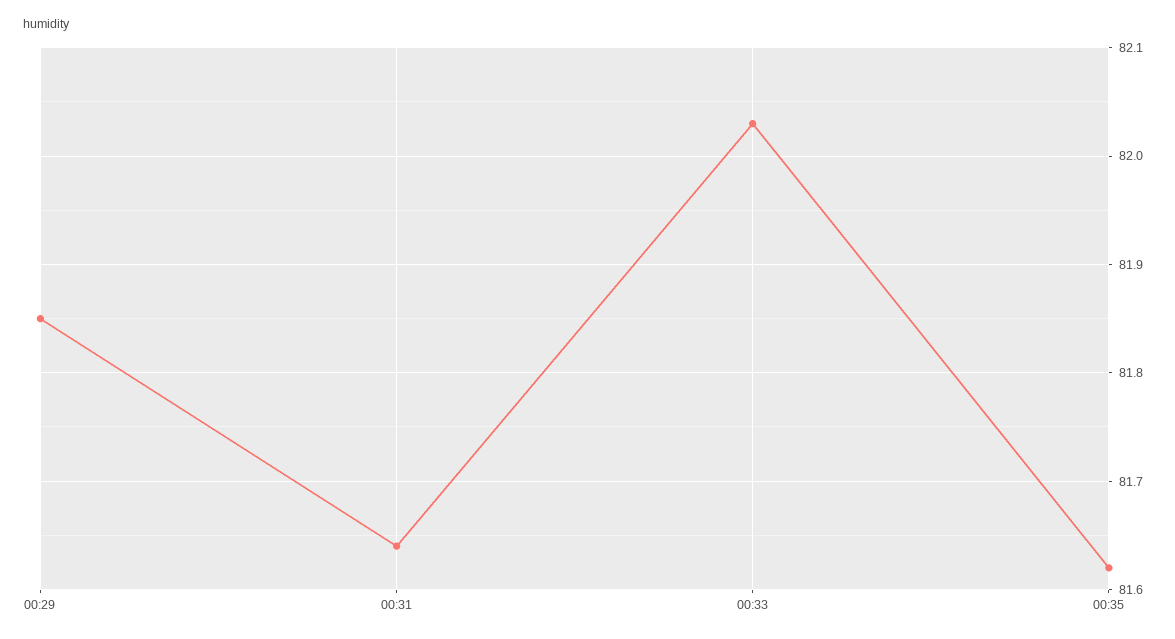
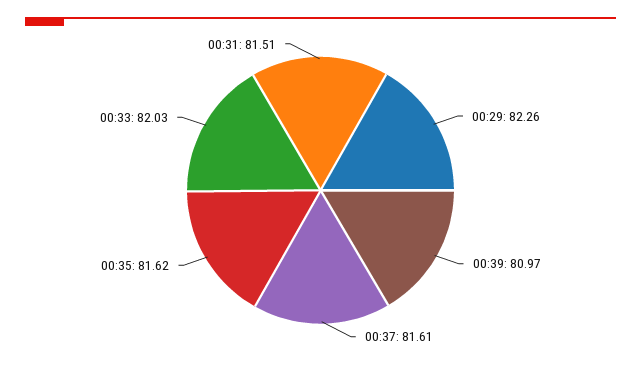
00:29: 81.85 -> 82.26
00:31: 81.64 -> 81.51
00:39: none -> 80.97
00:37: none -> 81.61

